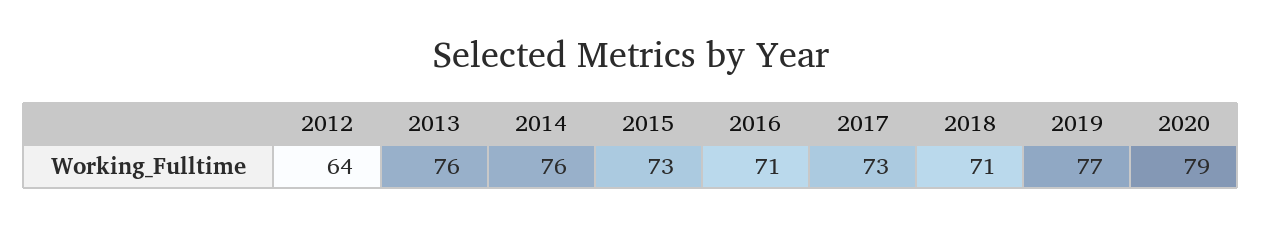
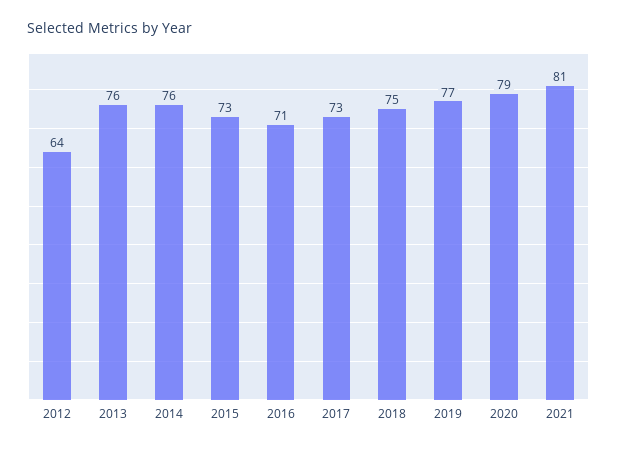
2018: 71 -> 75
2021: none -> 81

